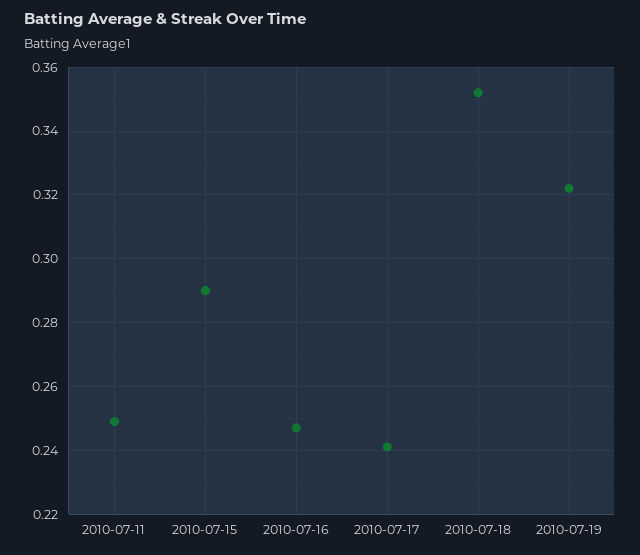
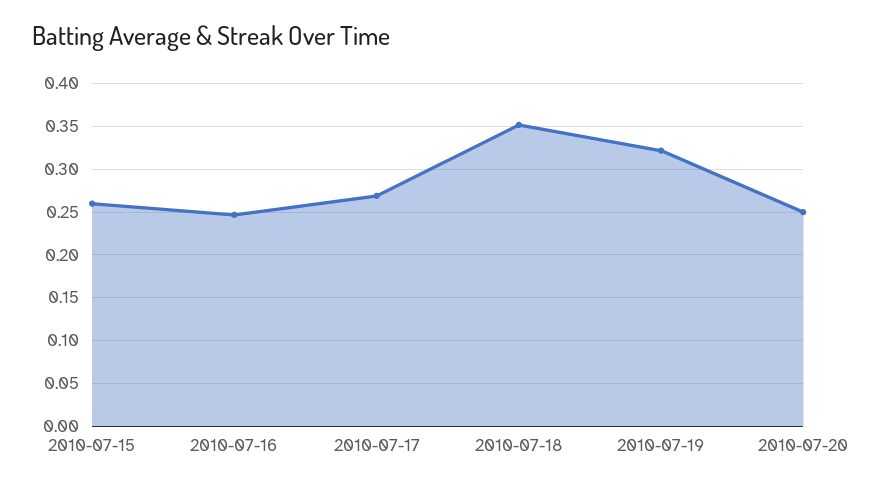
2010-07-11: 0.25 -> none
2010-07-15: 0.29 -> 0.26
2010-07-17: 0.24 -> 0.27
2010-07-20: none -> 0.25

